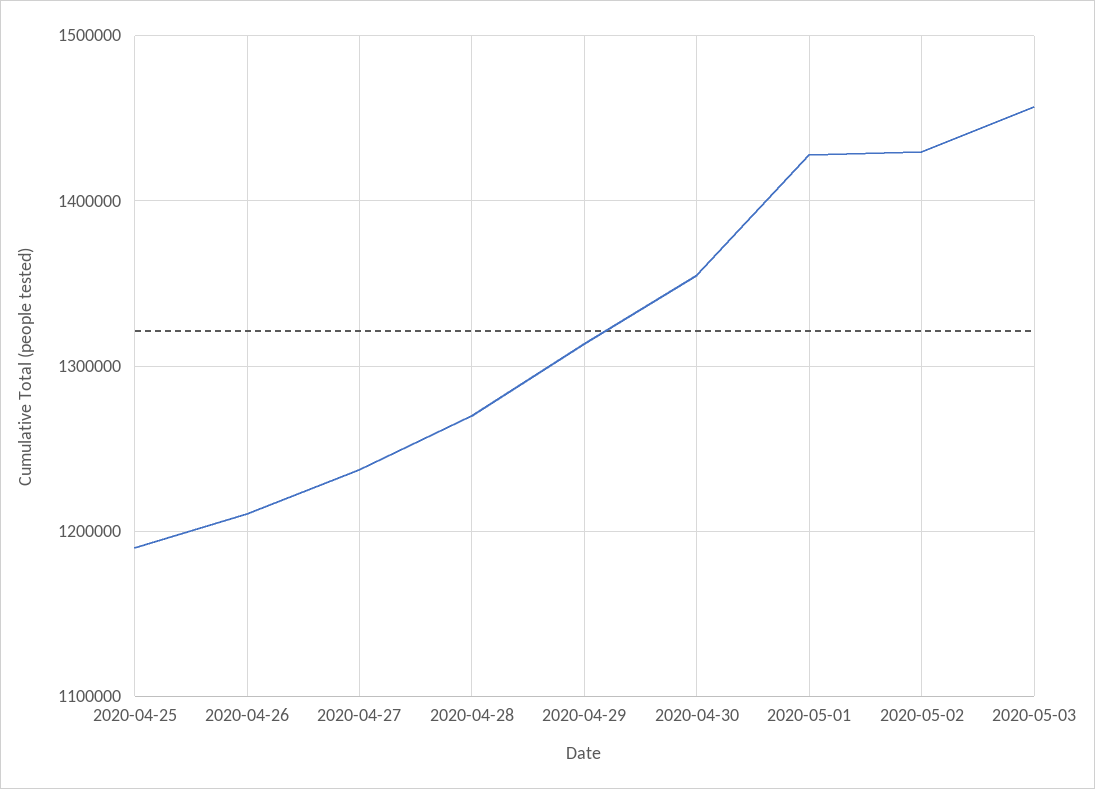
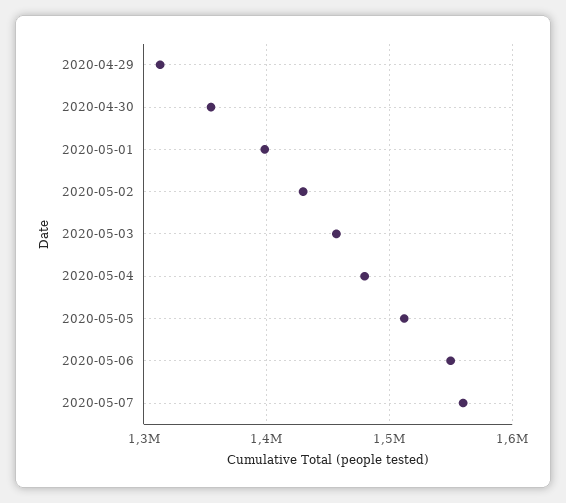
2020-04-25: 1190000 -> none
2020-04-26: 1210000 -> none
2020-04-27: 1240000 -> none
2020-04-28: 1270000 -> none
2020-05-01: 1430000 -> 1400000
2020-05-04: none -> 1480000
2020-05-05: none -> 1510000
2020-05-06: none -> 1550000
2020-05-07: none -> 1560000

